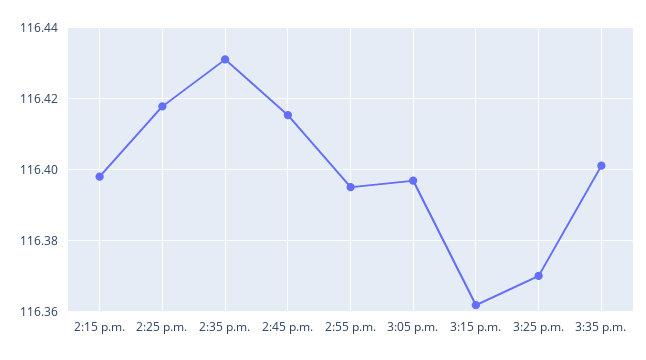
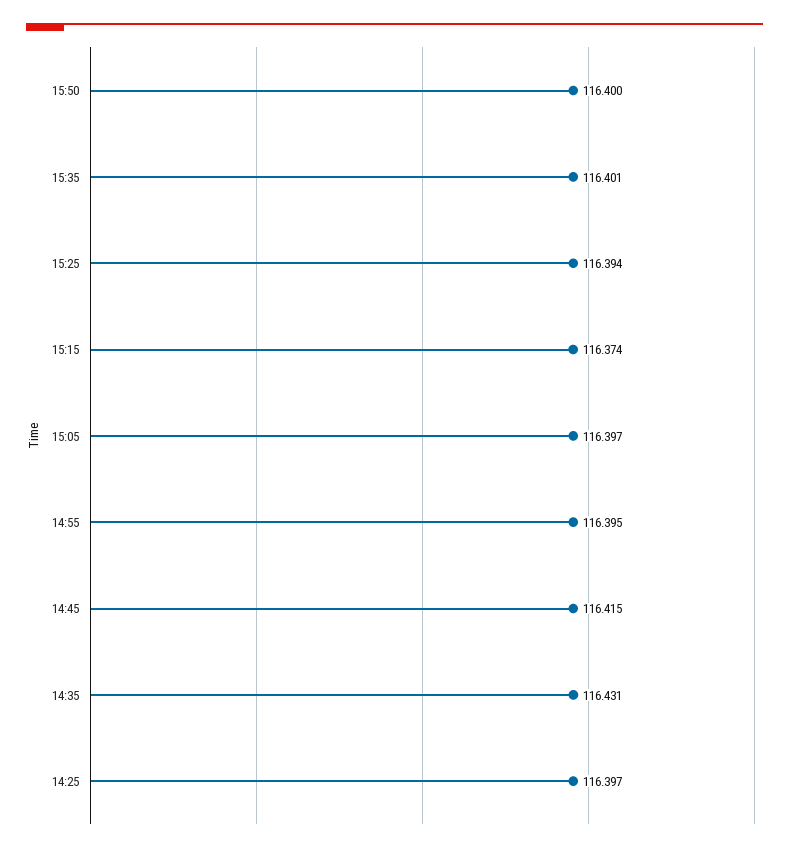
2:15 p.m.: 116.398 -> none
2:25 p.m.: 116.418 -> 116.397
3:15 p.m.: 116.362 -> 116.374
3:25 p.m.: 116.37 -> 116.394
15:50: none -> 116.4

